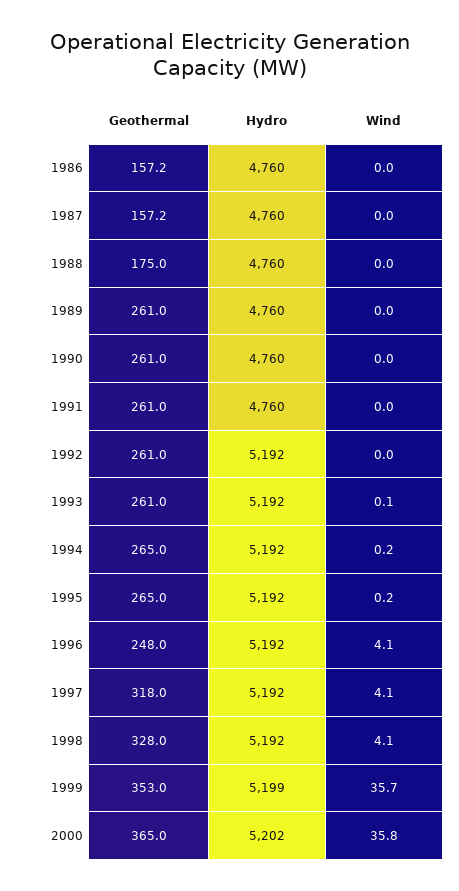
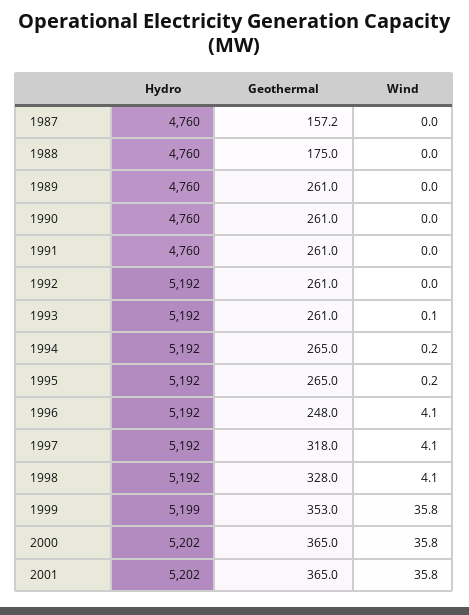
Geothermal, 1986: 157.2 -> none
Hydro, 1986: 4760 -> none
Wind, 1986: 0 -> none
Wind, 1999: 35.7 -> 35.8
Hydro, 2001: none -> 5202
Geothermal, 2001: none -> 365
Wind, 2001: none -> 35.8

